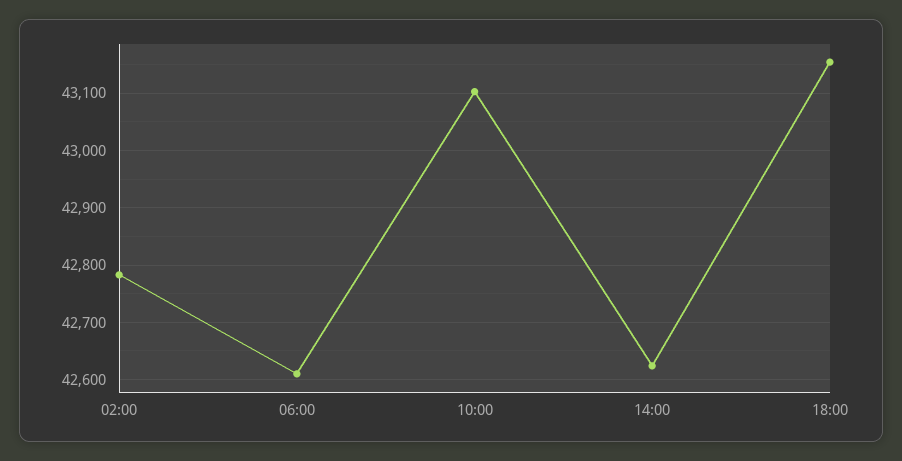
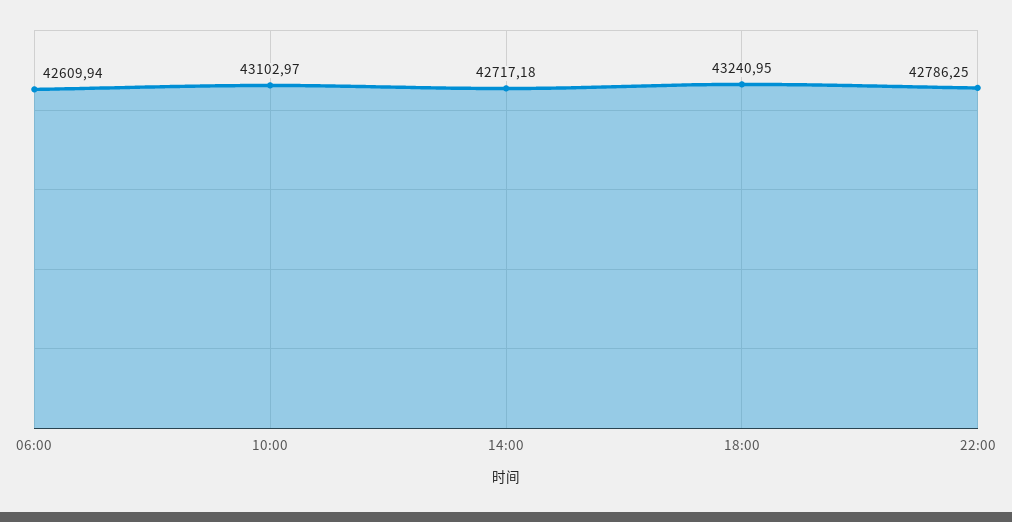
02:00: 42780 -> none
14:00: 42620 -> 42717.18
18:00: 43160 -> 43240.95
22:00: none -> 42786.25

